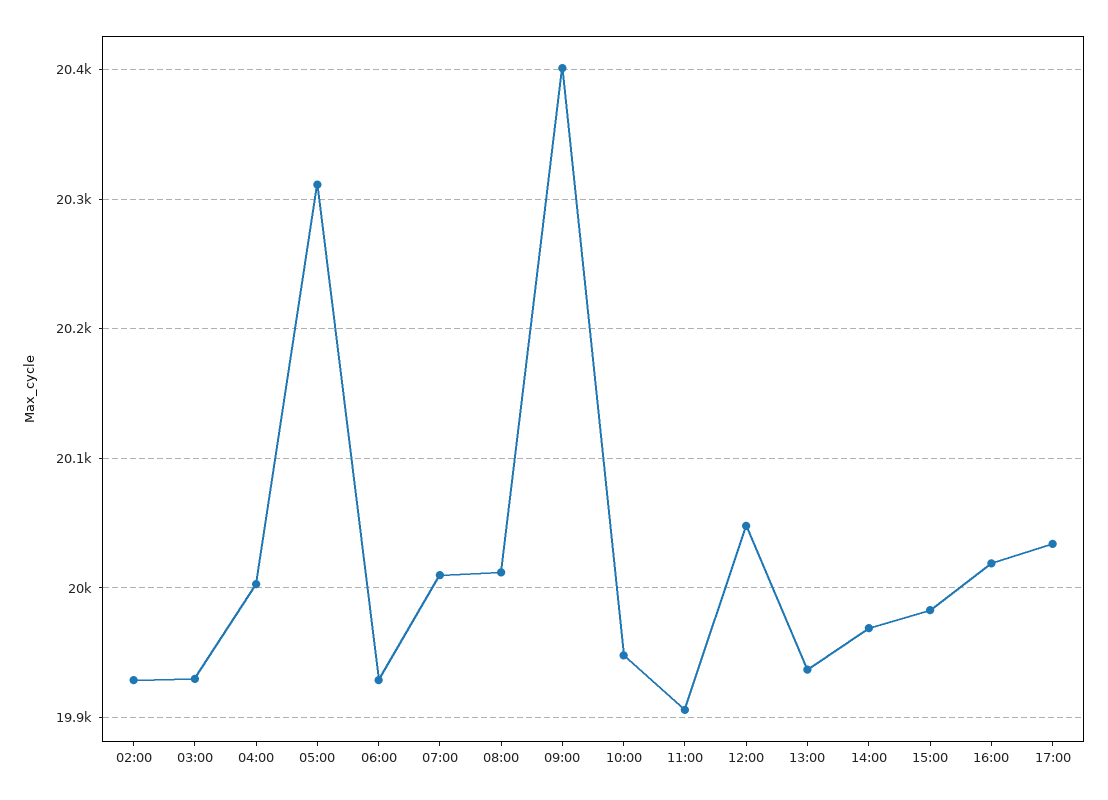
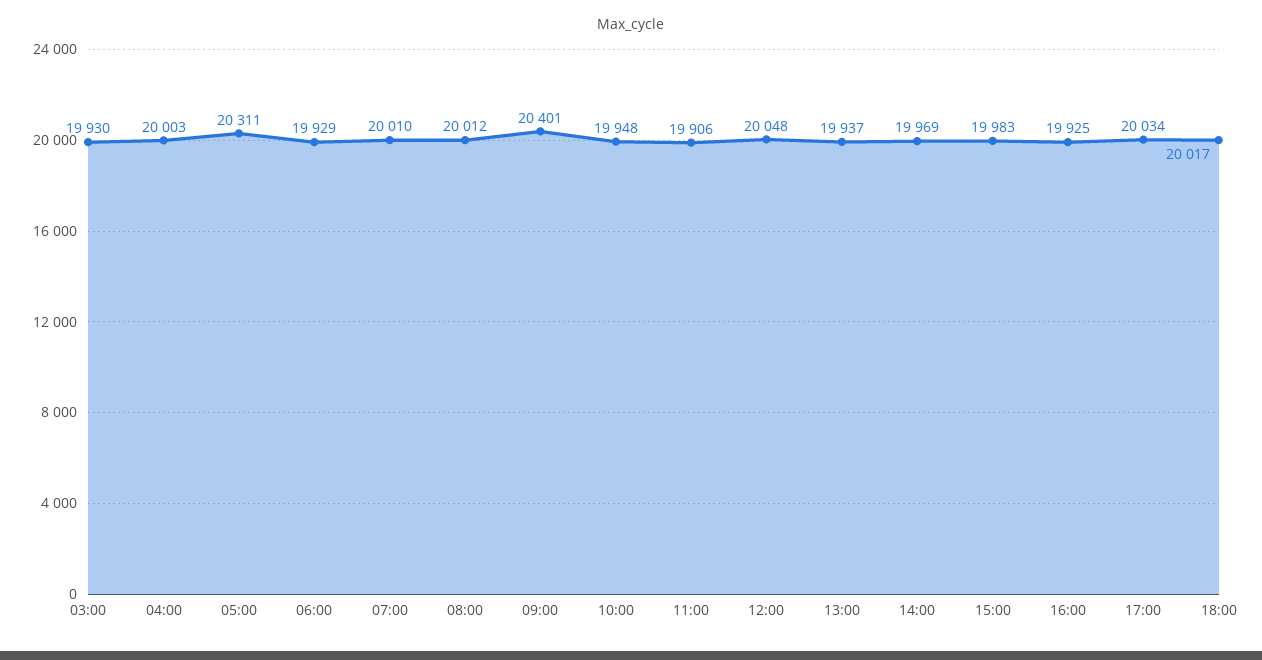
02:00: 19930 -> none
16:00: 20020 -> 19925
18:00: none -> 20017

